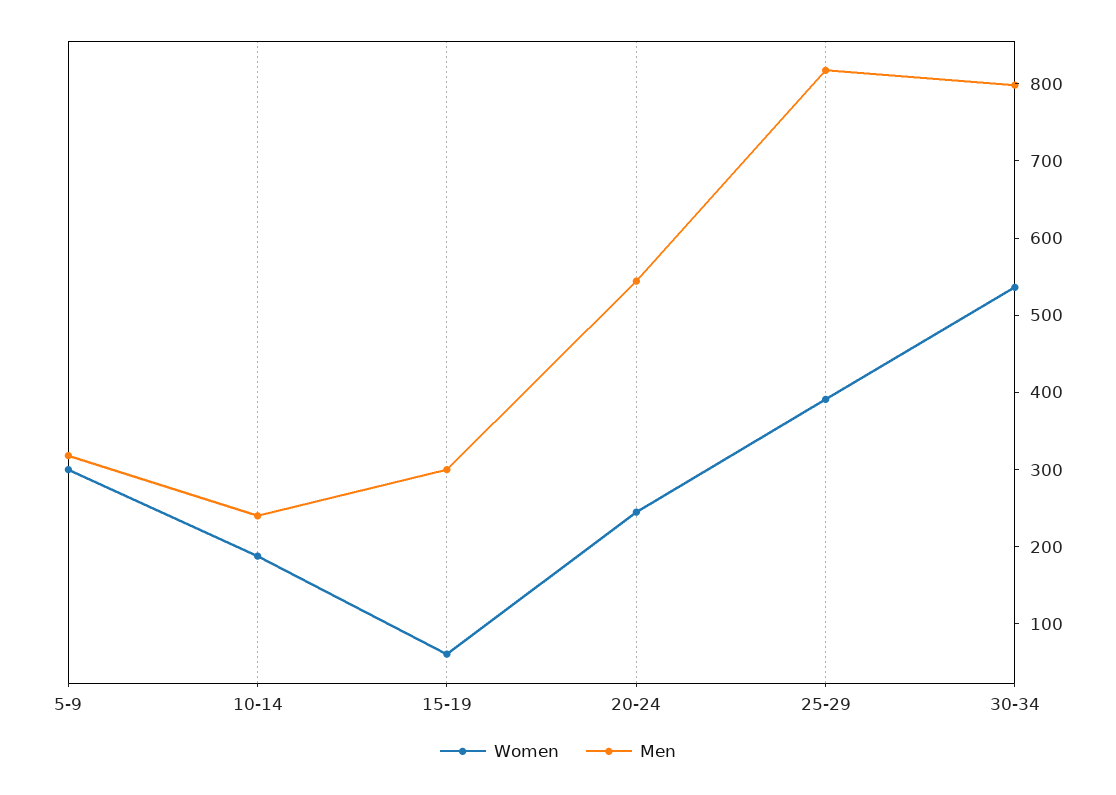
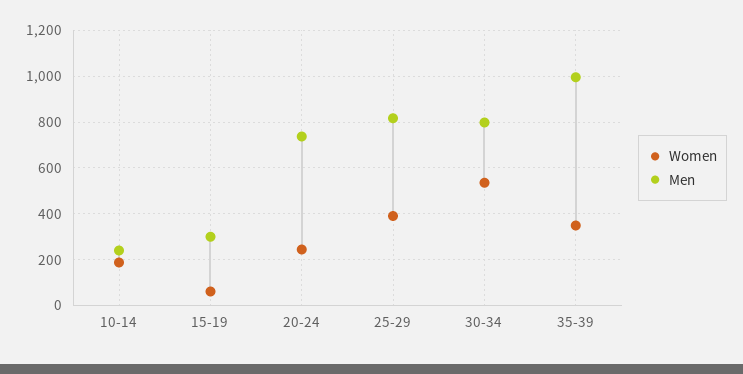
Women, 5-9: 300 -> none
Men, 5-9: 320 -> none
Men, 20-24: 540 -> 750
Women, 35-39: none -> 350
Men, 35-39: none -> 1000

